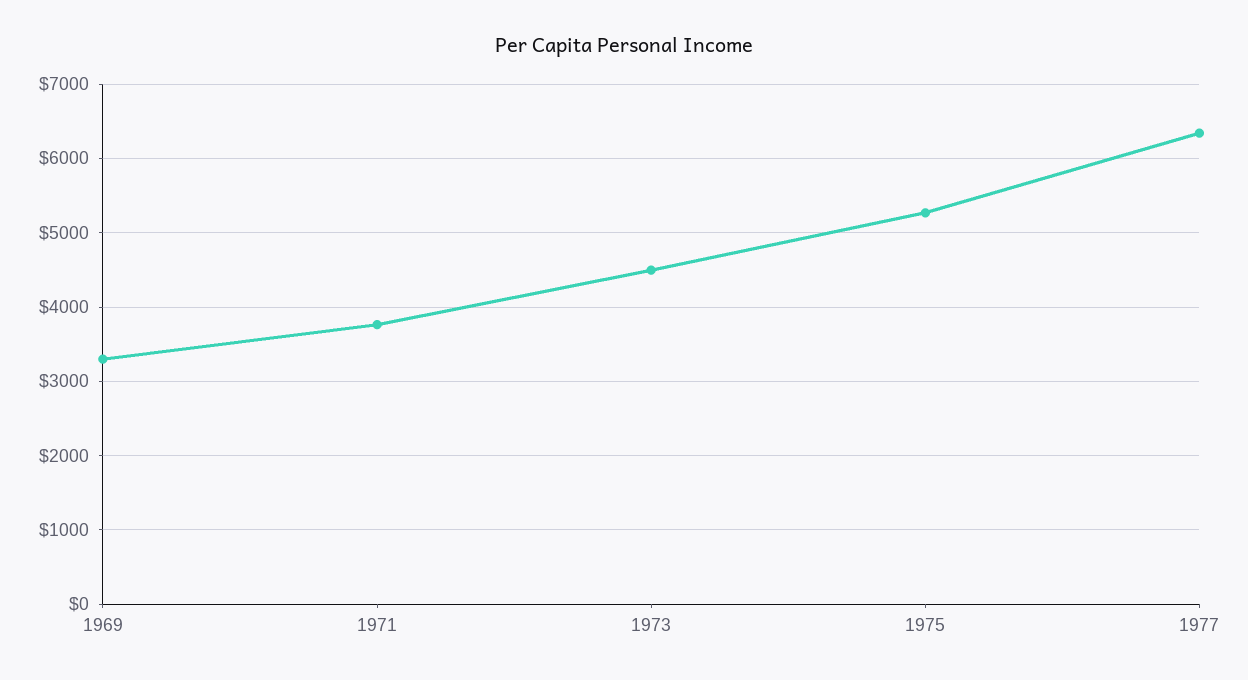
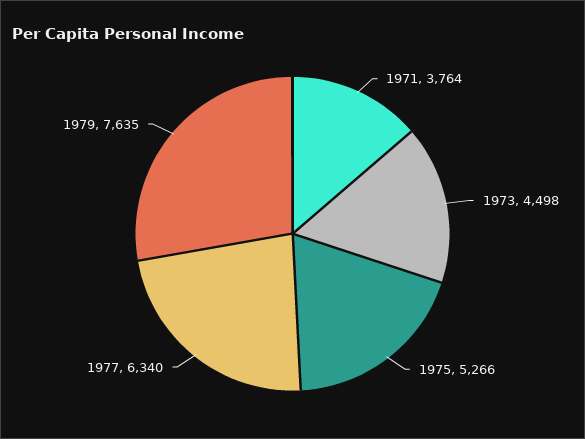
1969: 3300 -> none
1979: none -> 7635

